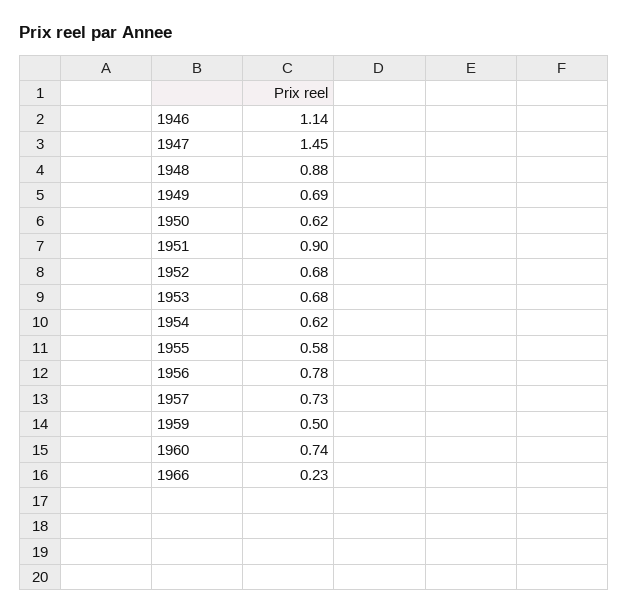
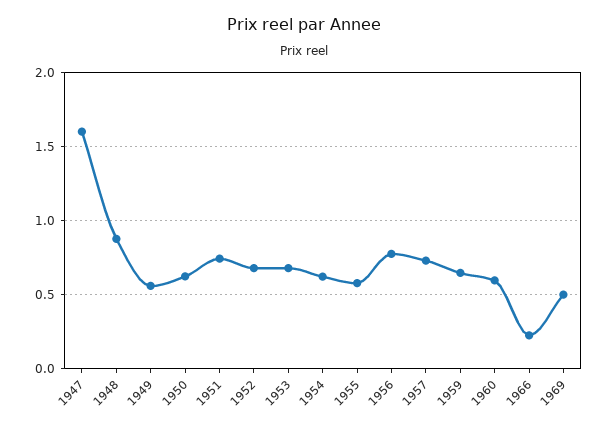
1946: 1.14 -> none
1947: 1.45 -> 1.6
1949: 0.69 -> 0.55
1951: 0.9 -> 0.75
1959: 0.5 -> 0.65
1960: 0.74 -> 0.6
1969: none -> 0.5

